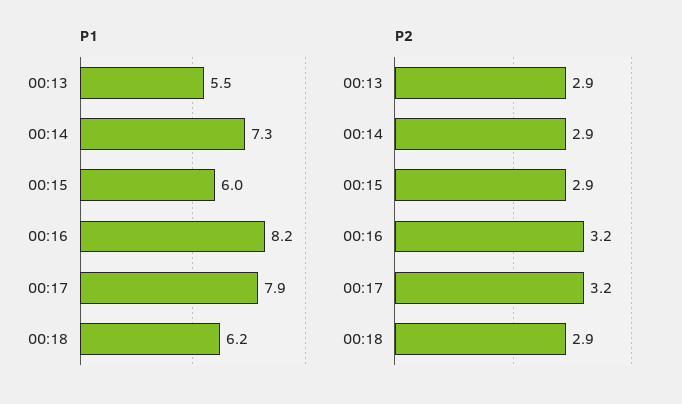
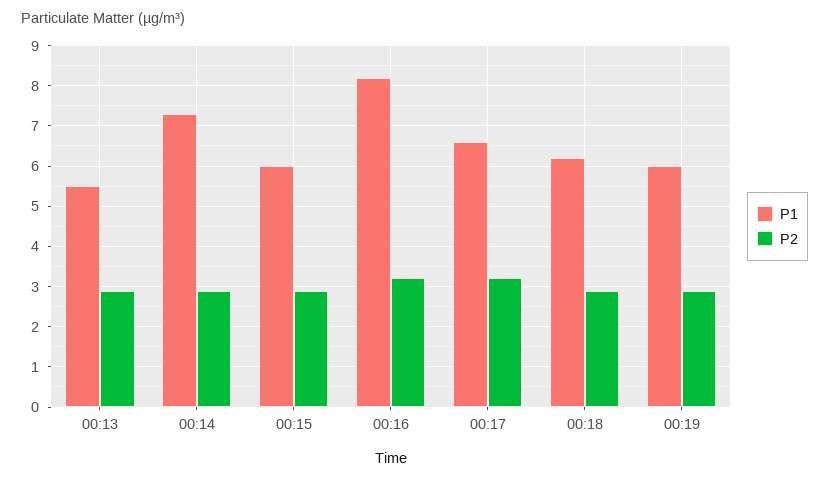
P1, 00:17: 7.9 -> 6.5
P1, 00:19: none -> 6
P2, 00:19: none -> 3

